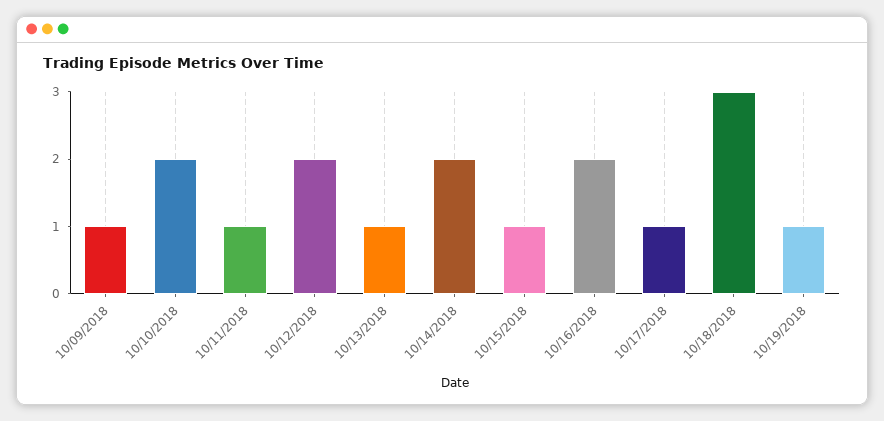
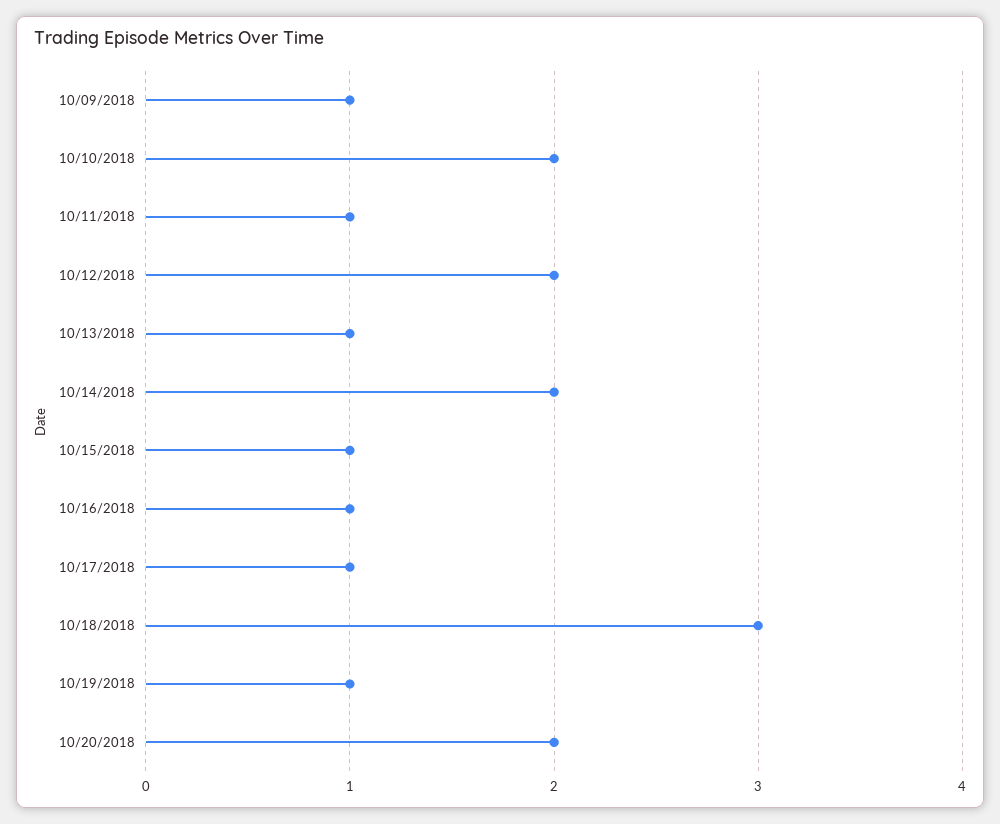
10/16/2018: 2 -> 1
10/20/2018: none -> 2

